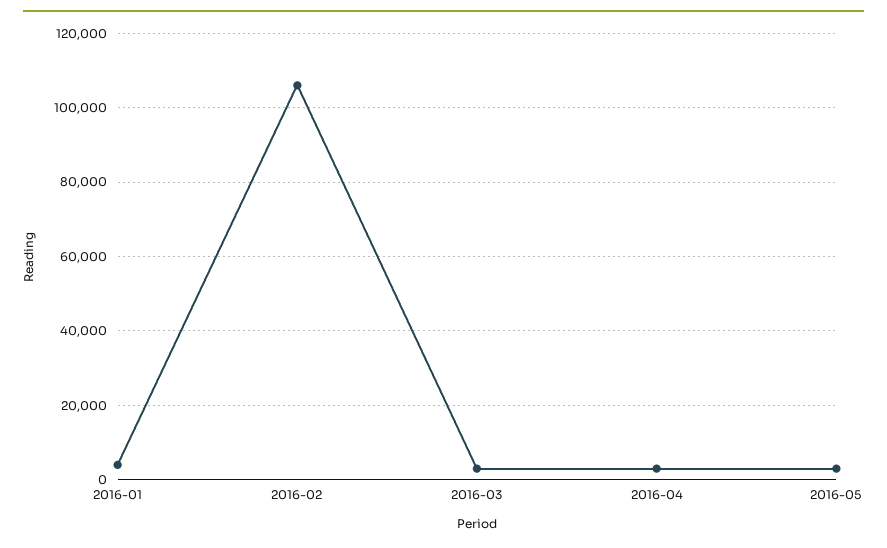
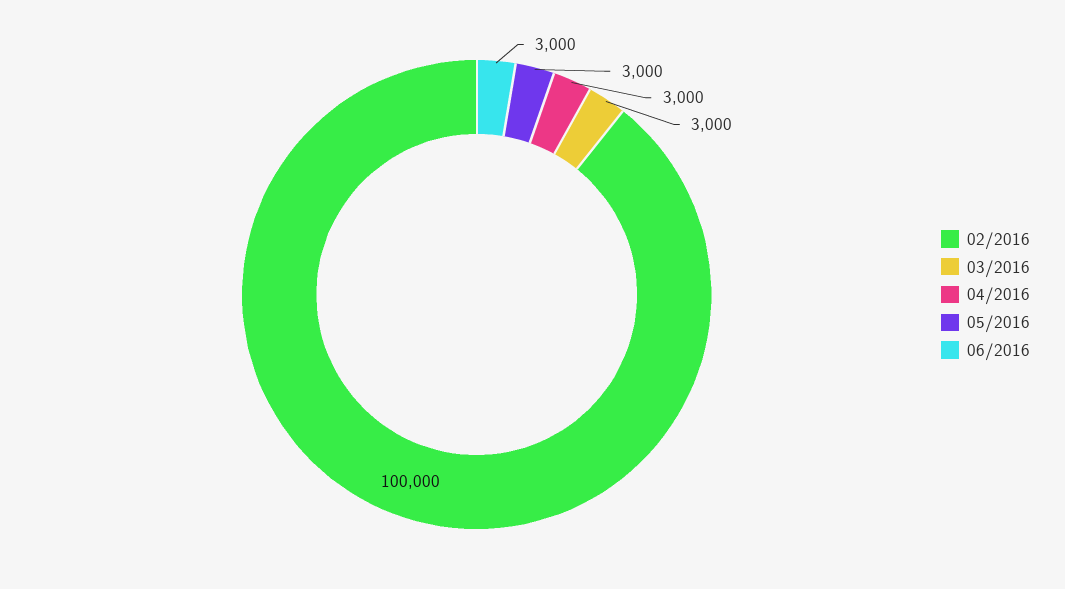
2016-01: 4000 -> none
2016-02: 106000 -> 100000
06/2016: none -> 3000

